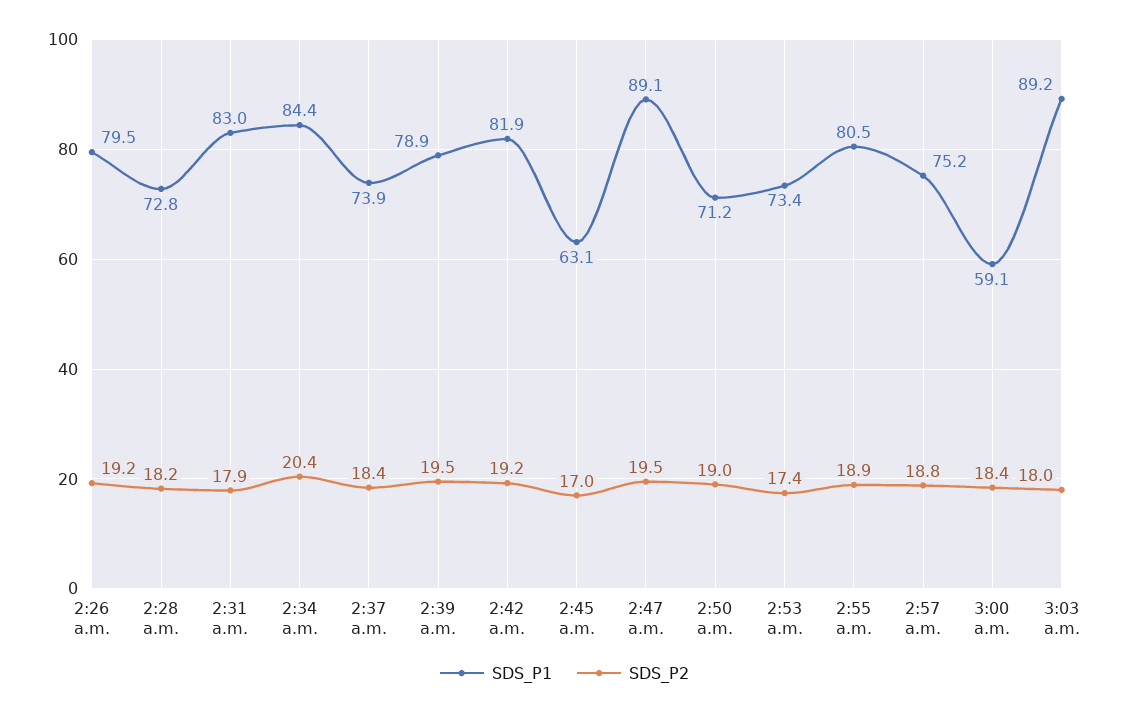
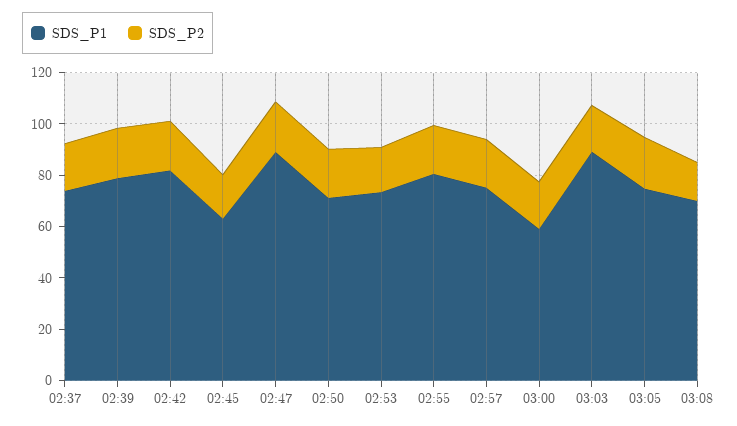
SDS_P1, 2:26 a.m.: 79.5 -> none
SDS_P2, 2:26 a.m.: 19.2 -> none
SDS_P1, 2:28 a.m.: 72.8 -> none
SDS_P2, 2:28 a.m.: 18.2 -> none
SDS_P1, 2:31 a.m.: 83 -> none
SDS_P2, 2:31 a.m.: 17.9 -> none
SDS_P1, 2:34 a.m.: 84.4 -> none
SDS_P2, 2:34 a.m.: 20.4 -> none
SDS_P1, 03:05: none -> 75
SDS_P2, 03:05: none -> 20
SDS_P1, 03:08: none -> 70
SDS_P2, 03:08: none -> 15

